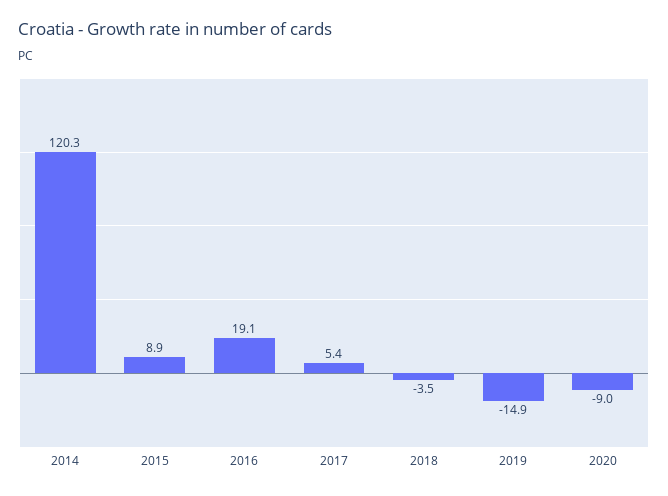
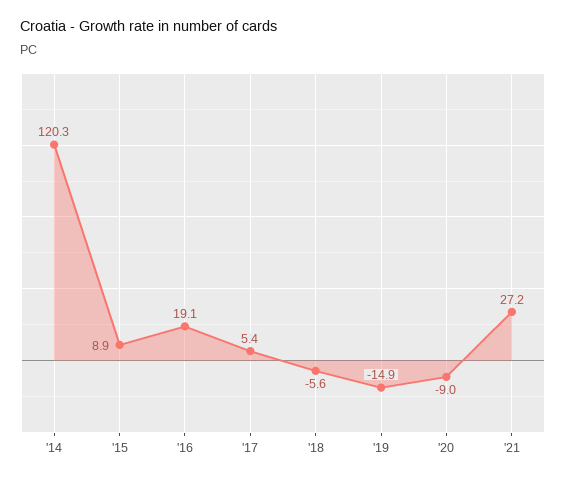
2018: -3.5 -> -5.6
'21: none -> 27.2

